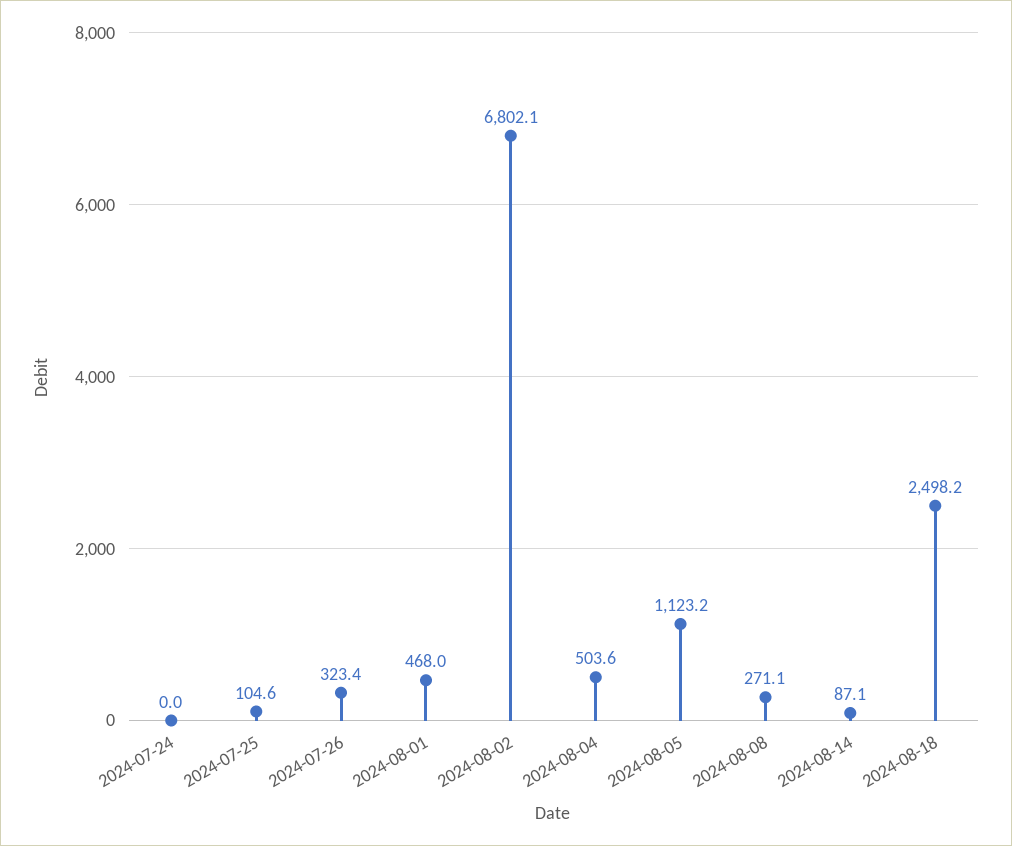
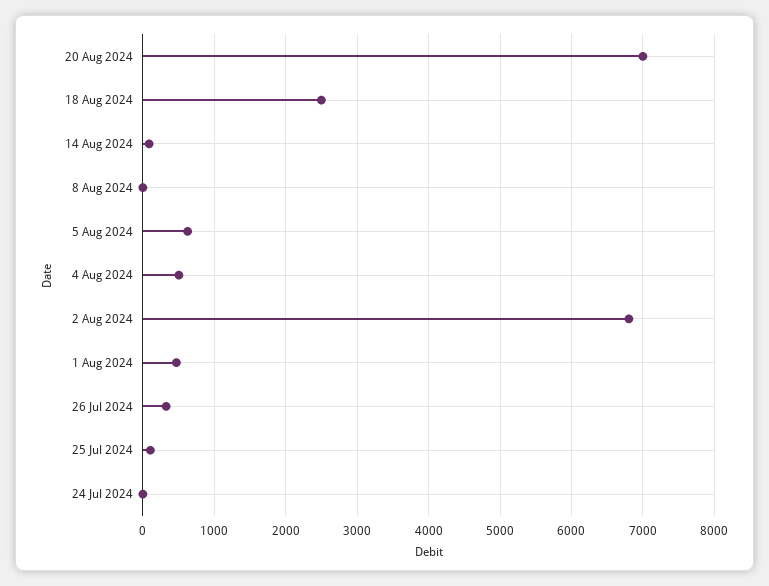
2024-08-05: 1123.2 -> 600
2024-08-08: 271.1 -> 0
20 Aug 2024: none -> 7000

